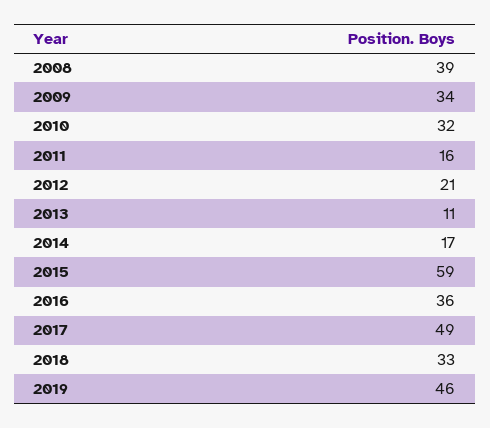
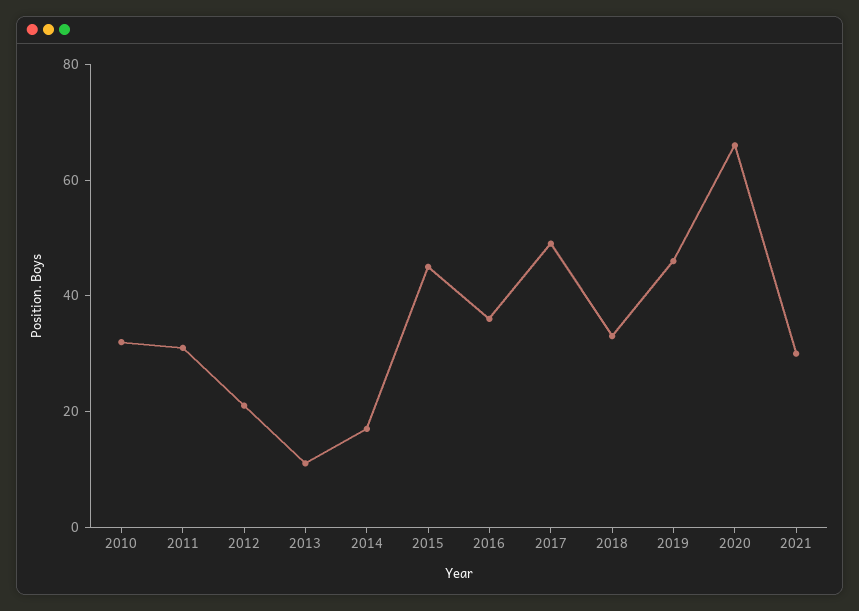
2008: 39 -> none
2009: 34 -> none
2011: 16 -> 30
2015: 59 -> 45
2020: none -> 65
2021: none -> 30

